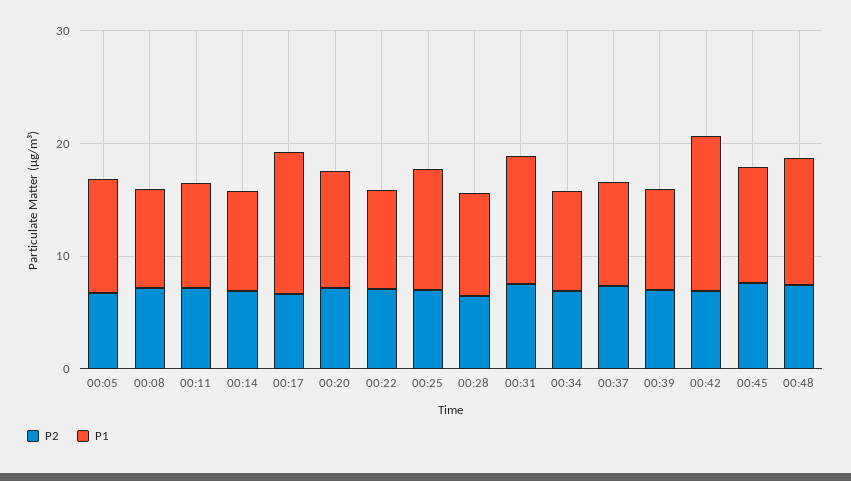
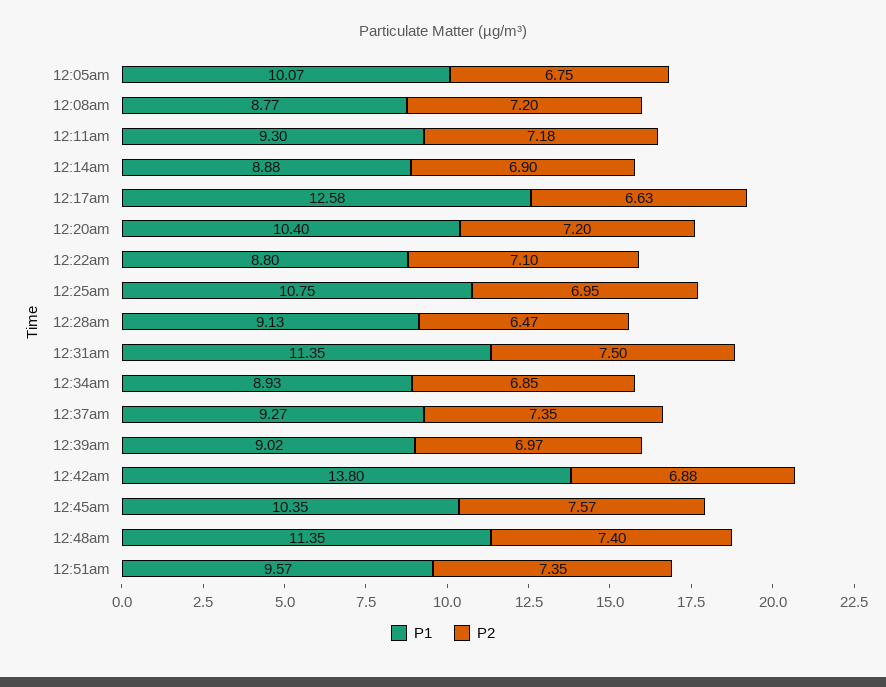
P1, 12:51am: none -> 9.57
P2, 12:51am: none -> 7.35

